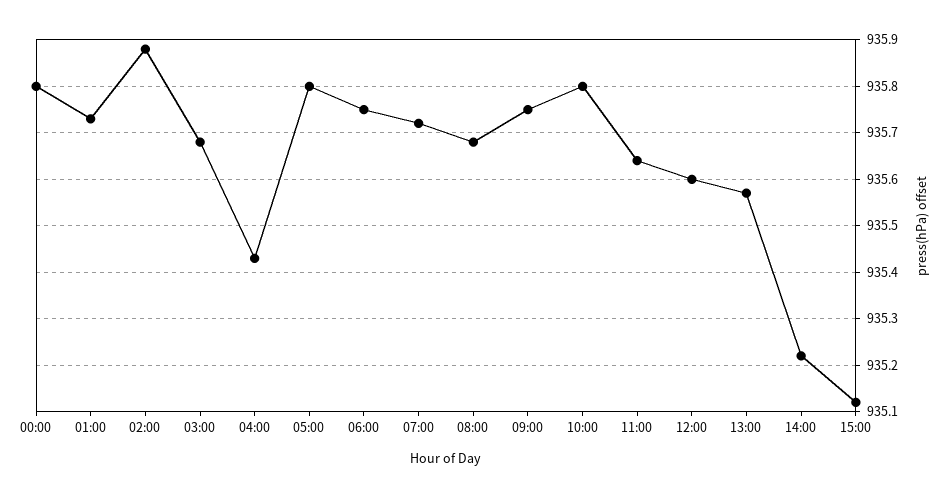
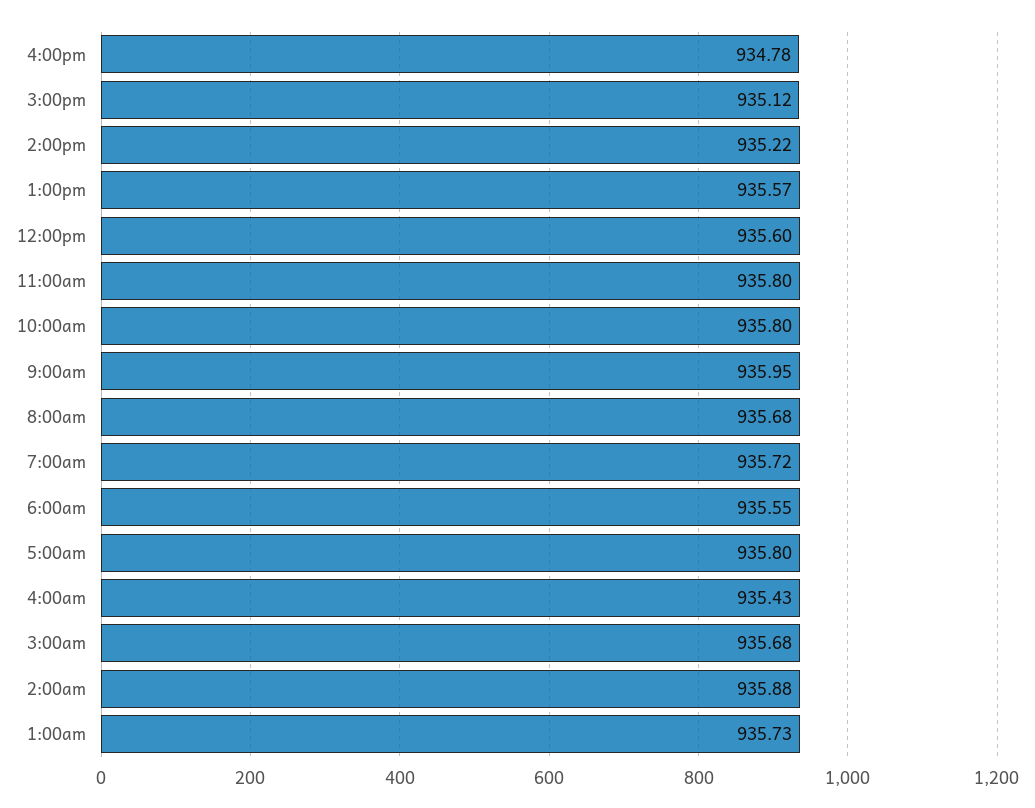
00:00: 935.8 -> none
06:00: 935.75 -> 935.55
09:00: 935.75 -> 935.95
11:00: 935.65 -> 935.8
4:00pm: none -> 934.78

